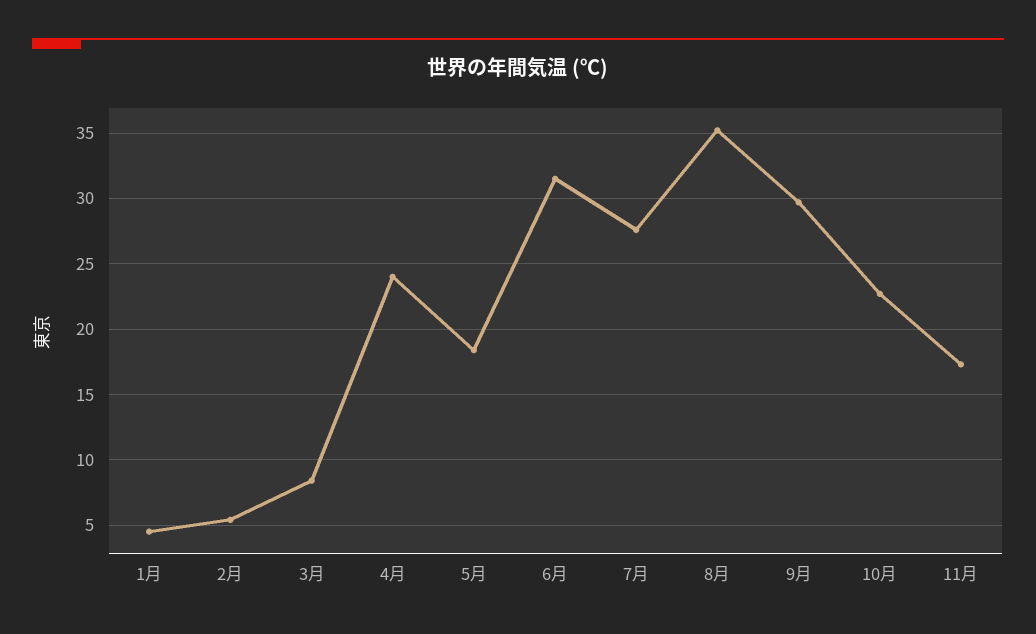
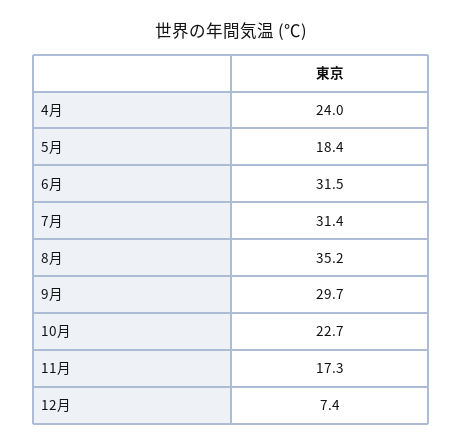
1月: 4.5 -> none
2月: 5.5 -> none
3月: 8.5 -> none
7月: 27.5 -> 31.4
12月: none -> 7.4

